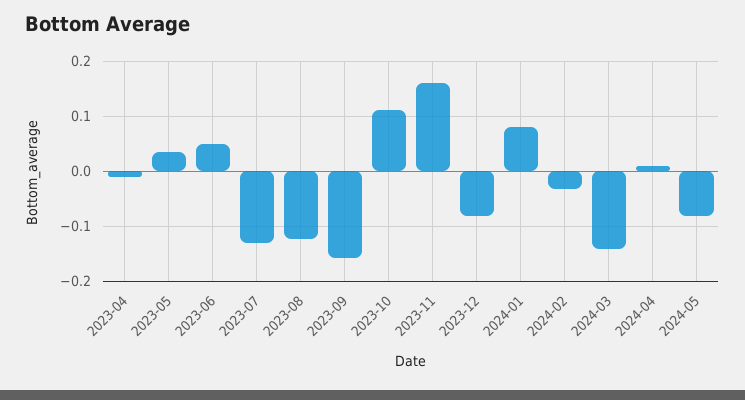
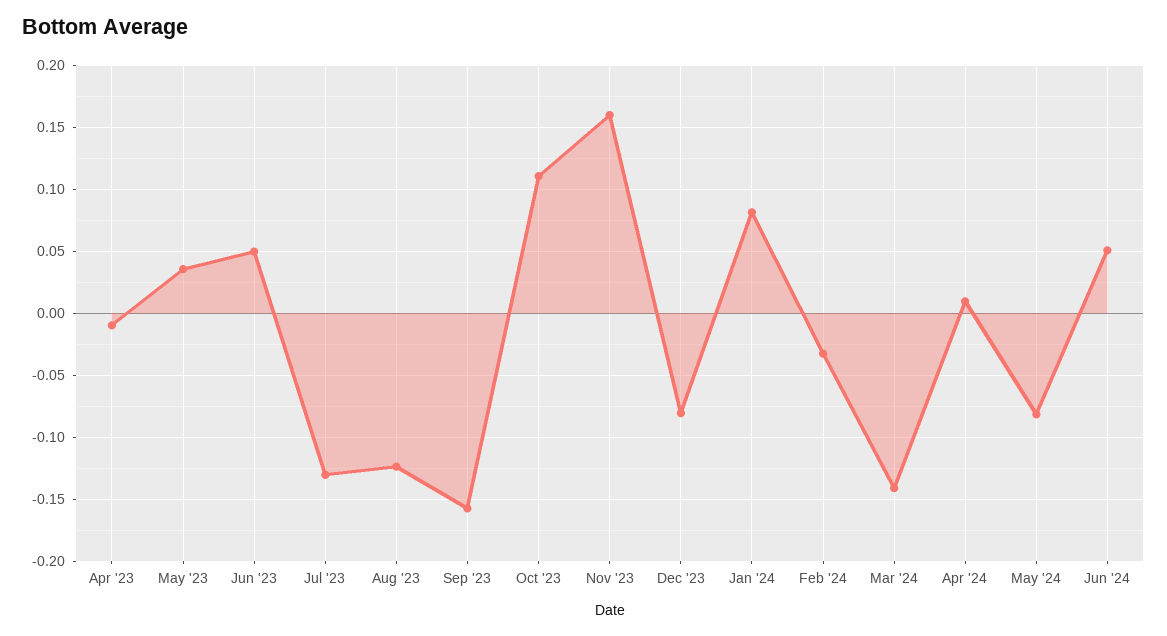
Jun '24: none -> 0.05

